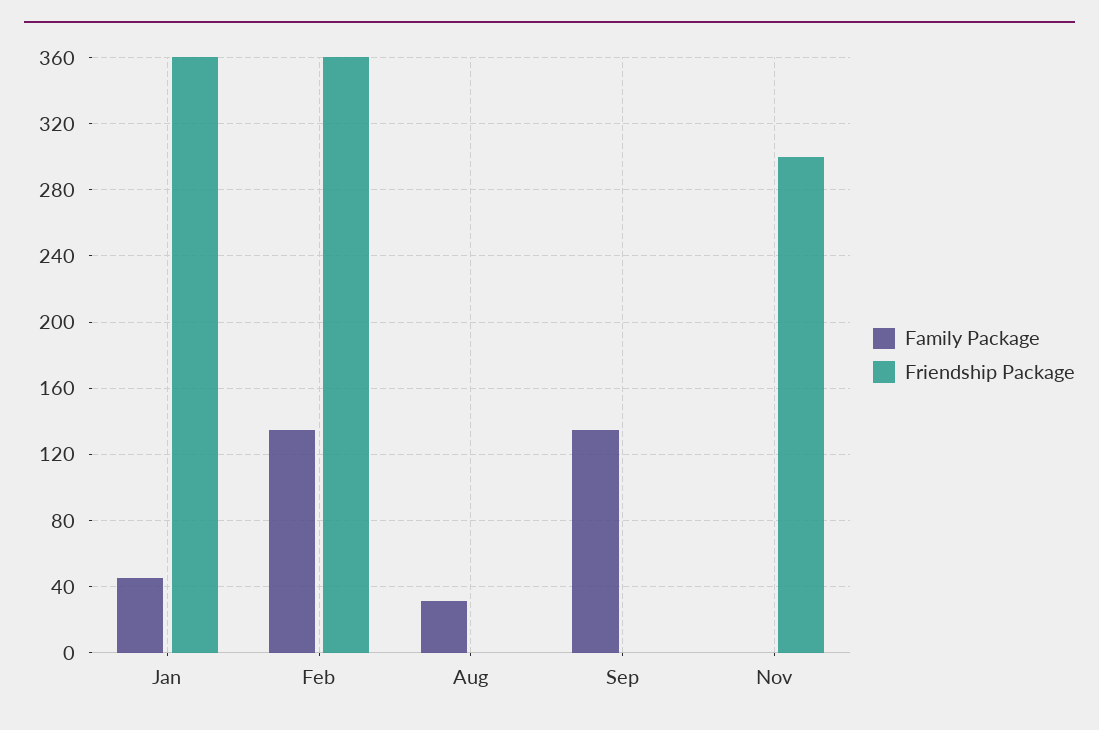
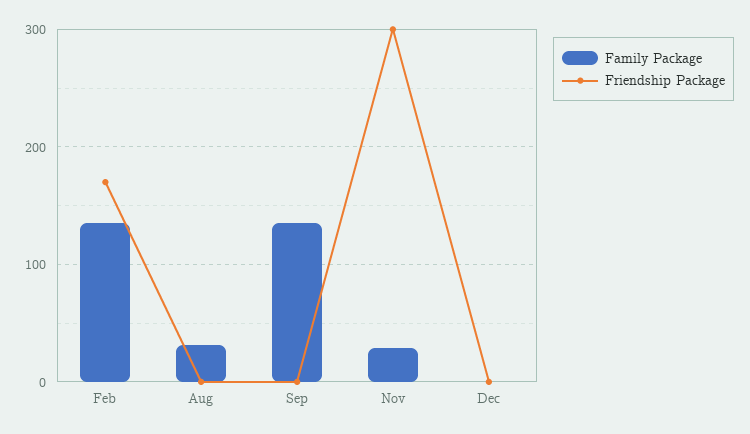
Family Package, Jan: 45 -> none
Friendship Package, Jan: 360 -> none
Friendship Package, Feb: 360 -> 170
Family Package, Nov: 0 -> 30
Family Package, Dec: none -> 0
Friendship Package, Dec: none -> 0

